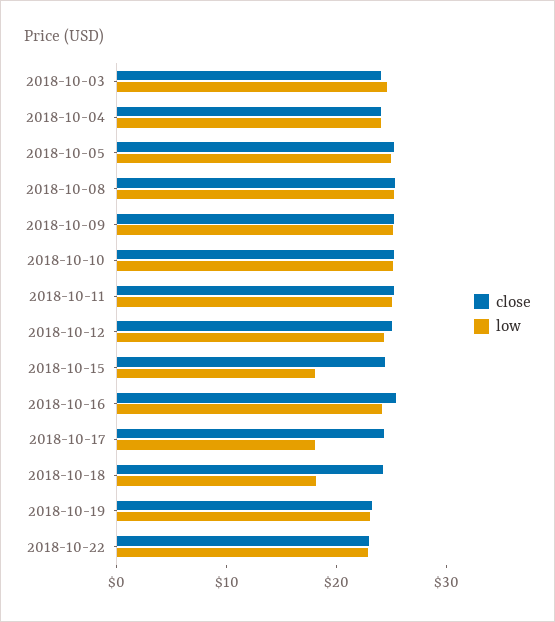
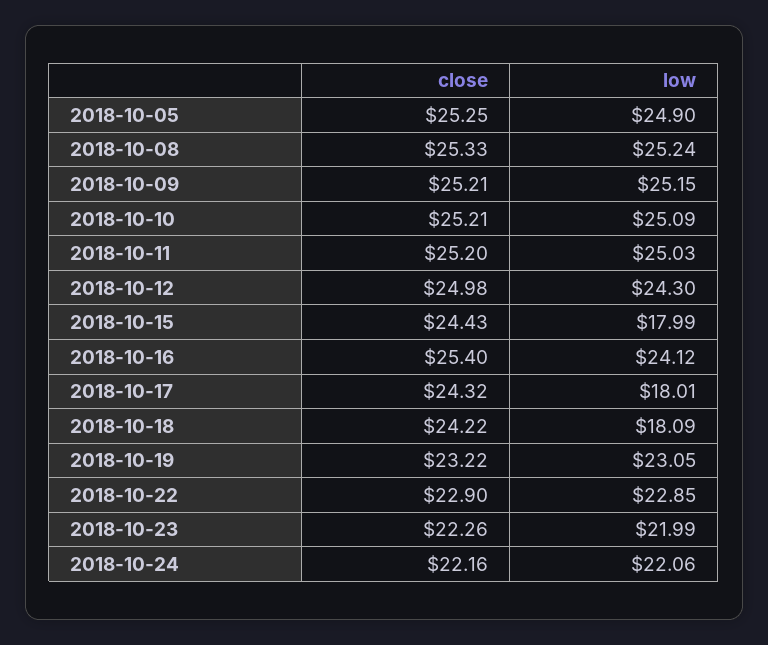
close, 2018-10-03: 24 -> none
low, 2018-10-03: 24 -> none
close, 2018-10-04: 24 -> none
low, 2018-10-04: 24 -> none
close, 2018-10-23: none -> 22.26
low, 2018-10-23: none -> 21.99
close, 2018-10-24: none -> 22.16
low, 2018-10-24: none -> 22.06

